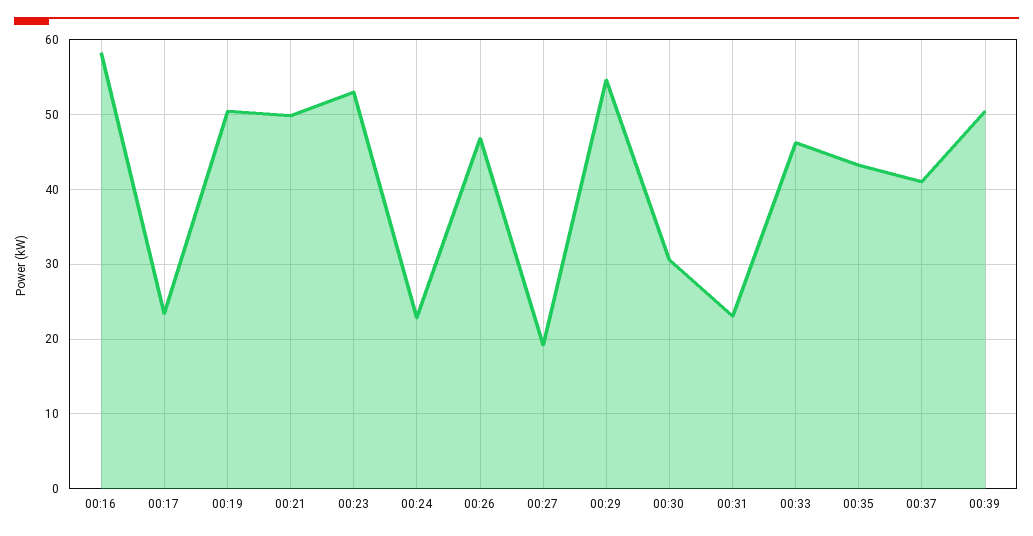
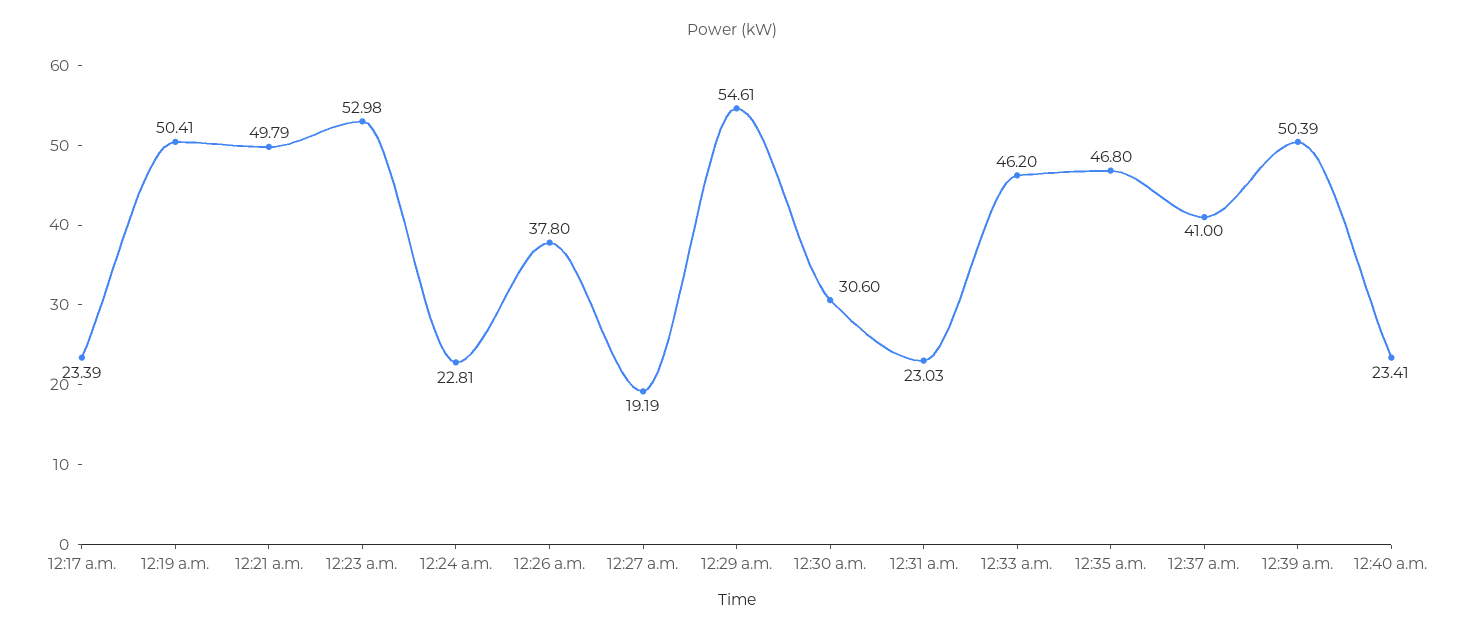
00:16: 58 -> none
00:26: 47 -> 37.8
00:35: 43 -> 46.8
12:40 a.m.: none -> 23.41

